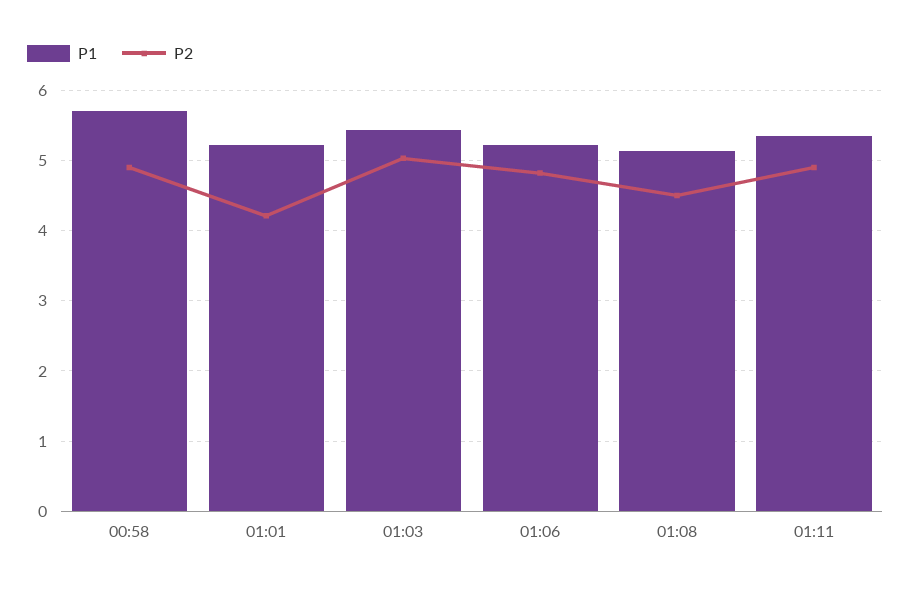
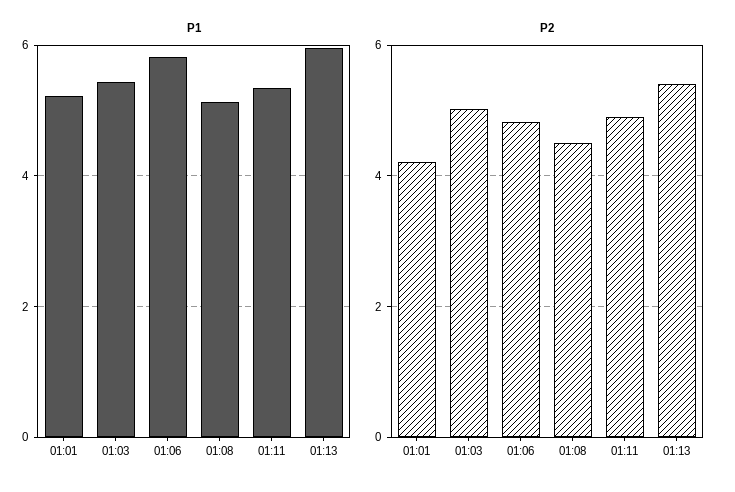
P1, 00:58: 5.7 -> none
P2, 00:58: 4.9 -> none
P1, 01:06: 5.2 -> 5.8
P1, 01:13: none -> 6
P2, 01:13: none -> 5.4

